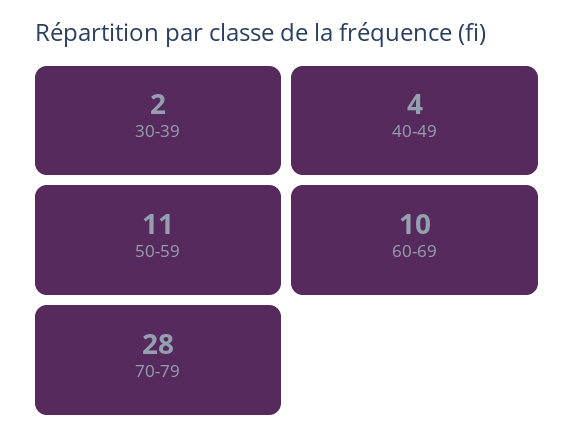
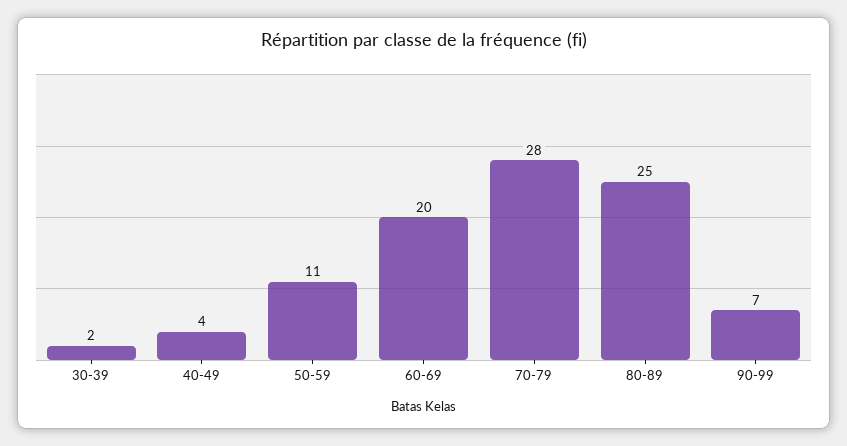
60-69: 10 -> 20
80-89: none -> 25
90-99: none -> 7

